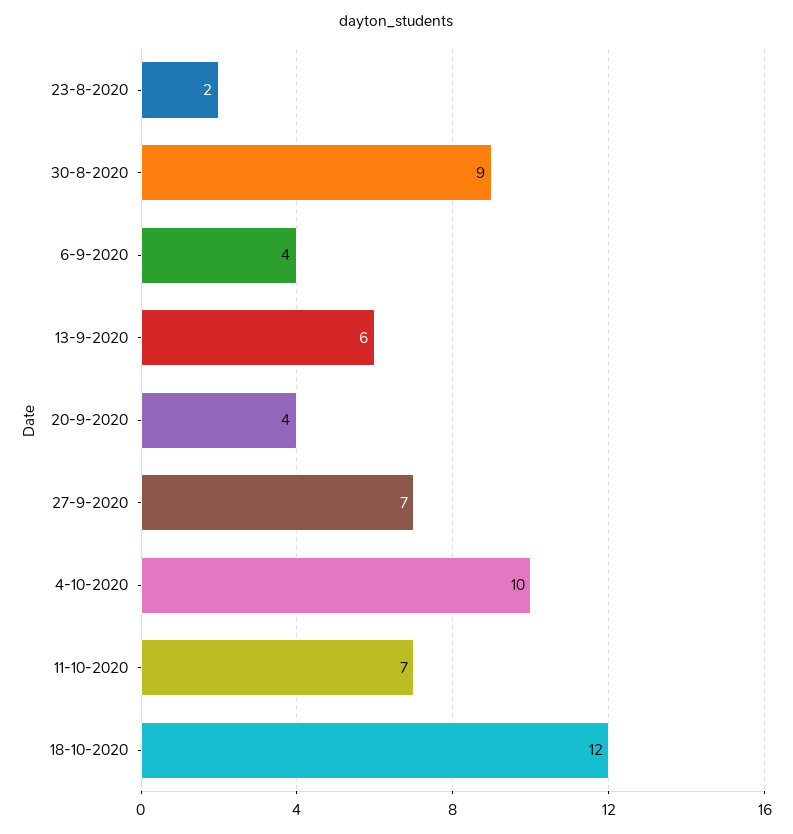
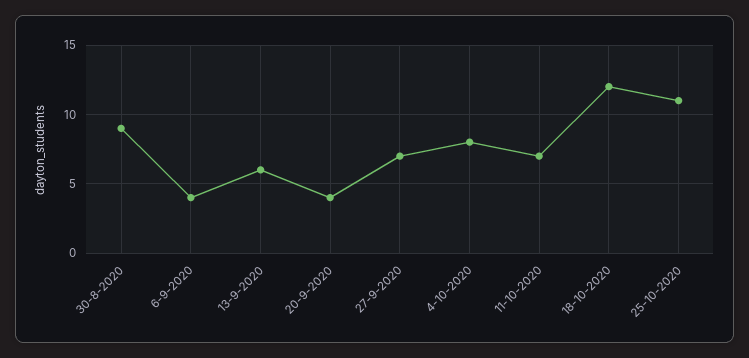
23-8-2020: 2 -> none
4-10-2020: 10 -> 8
25-10-2020: none -> 11

